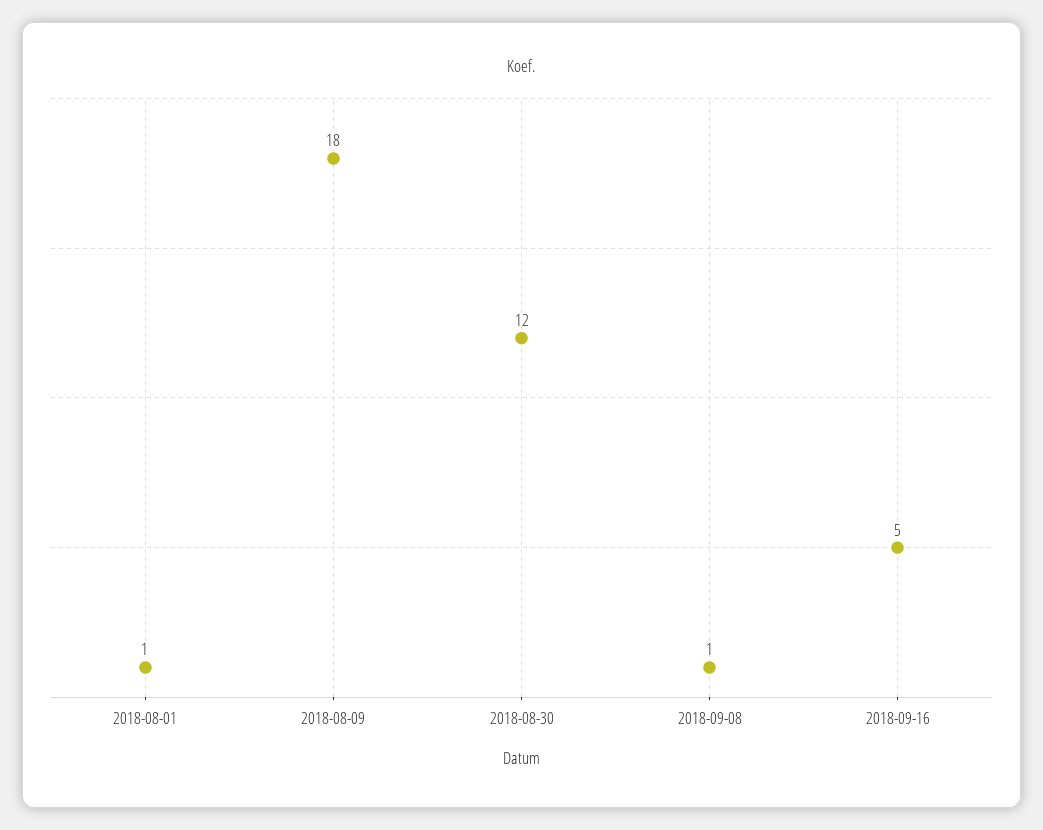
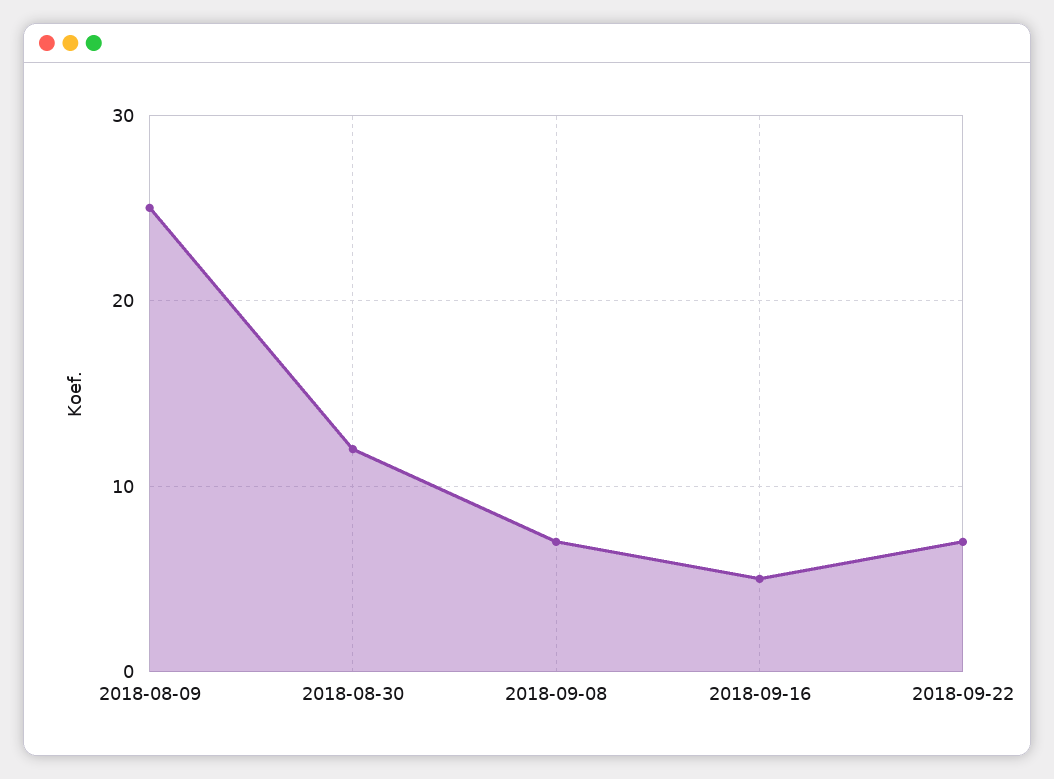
2018-08-01: 1 -> none
2018-08-09: 18 -> 25
2018-09-08: 1 -> 7
2018-09-22: none -> 7

